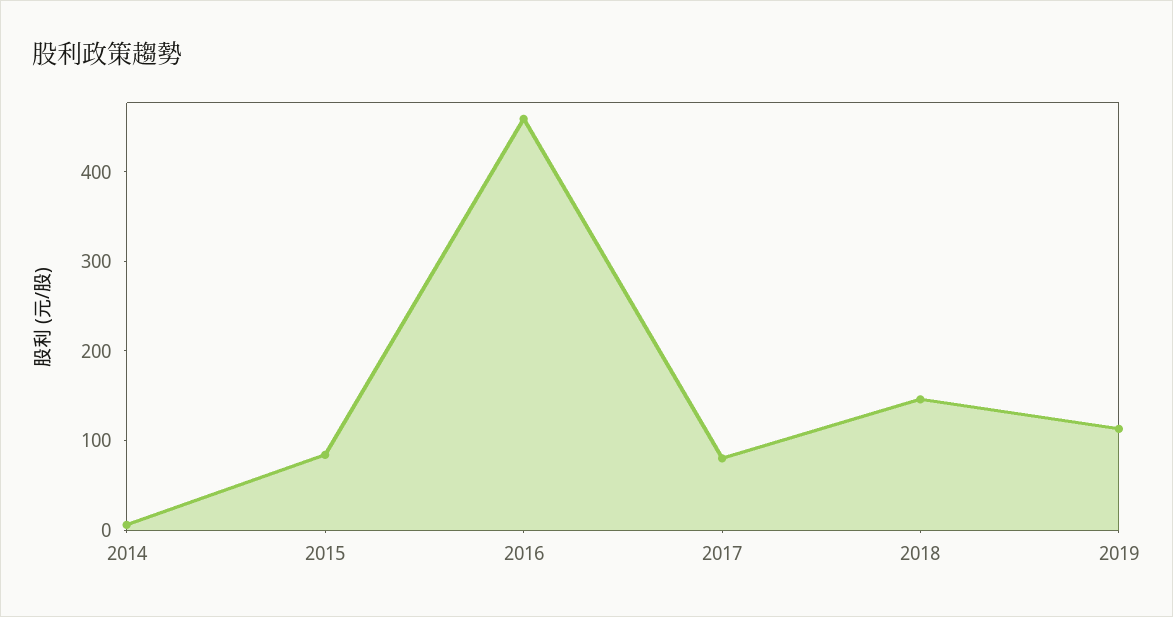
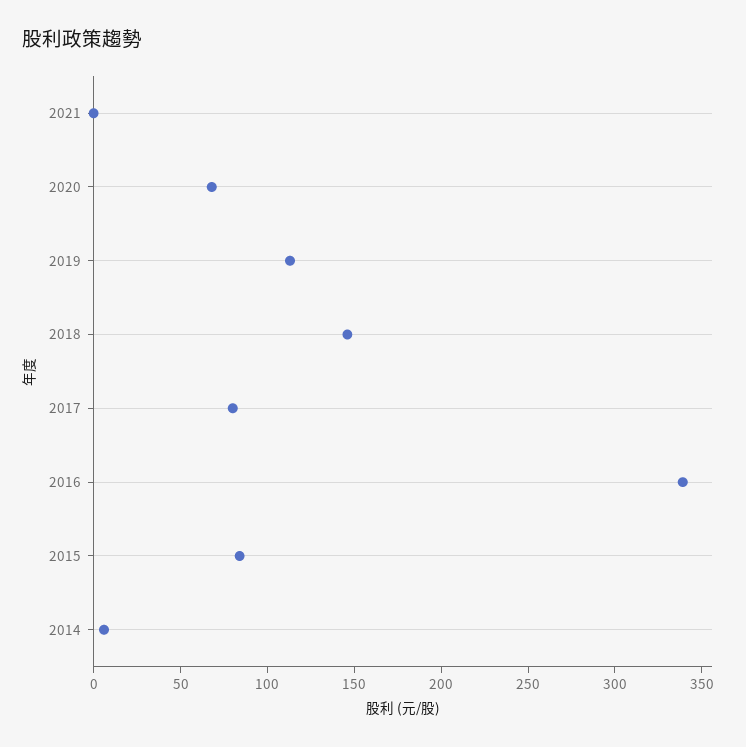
2016: 460 -> 340
2021: none -> 0
2020: none -> 70

